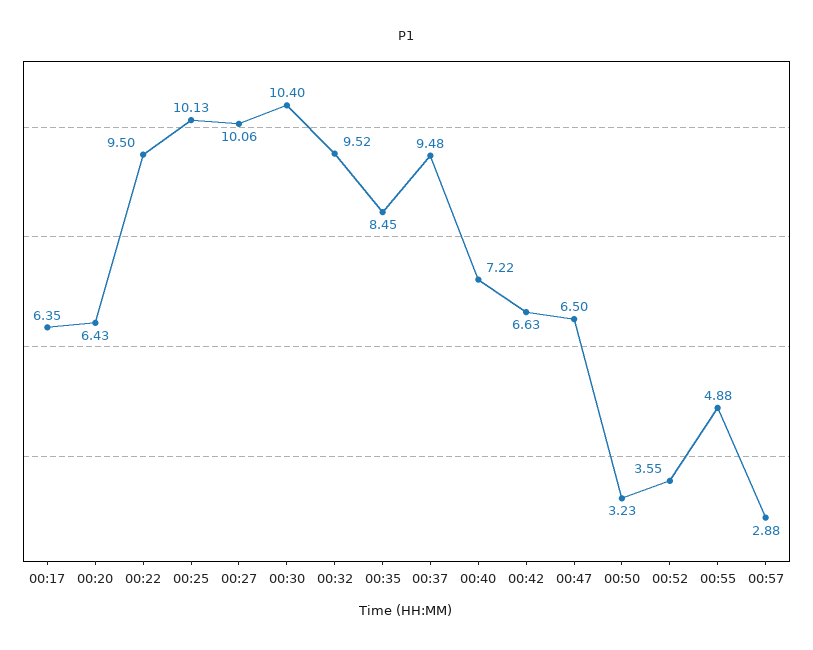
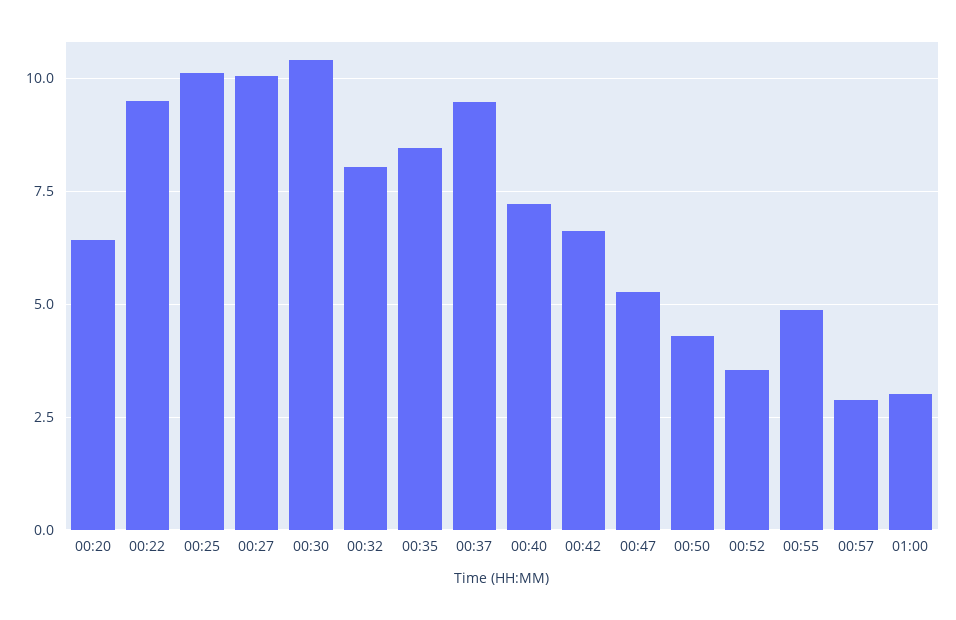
00:17: 6.35 -> none
00:32: 9.52 -> 8
00:47: 6.5 -> 5.25
00:50: 3.23 -> 4.25
01:00: none -> 3

